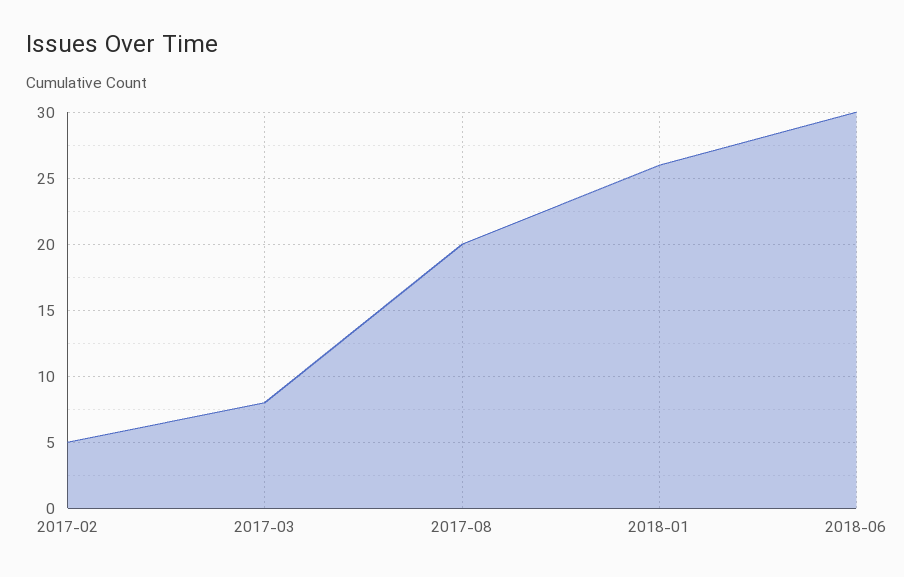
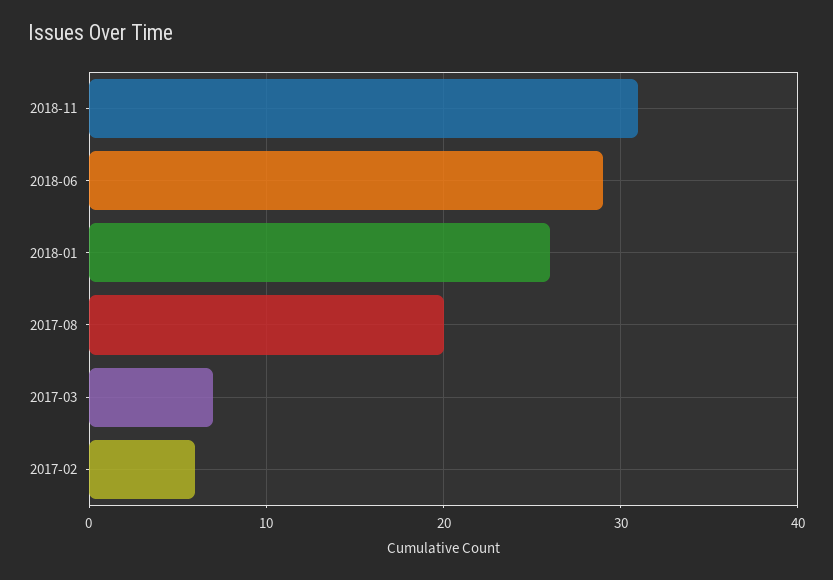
2017-02: 5 -> 6
2017-03: 8 -> 7
2018-06: 30 -> 29
2018-11: none -> 31

